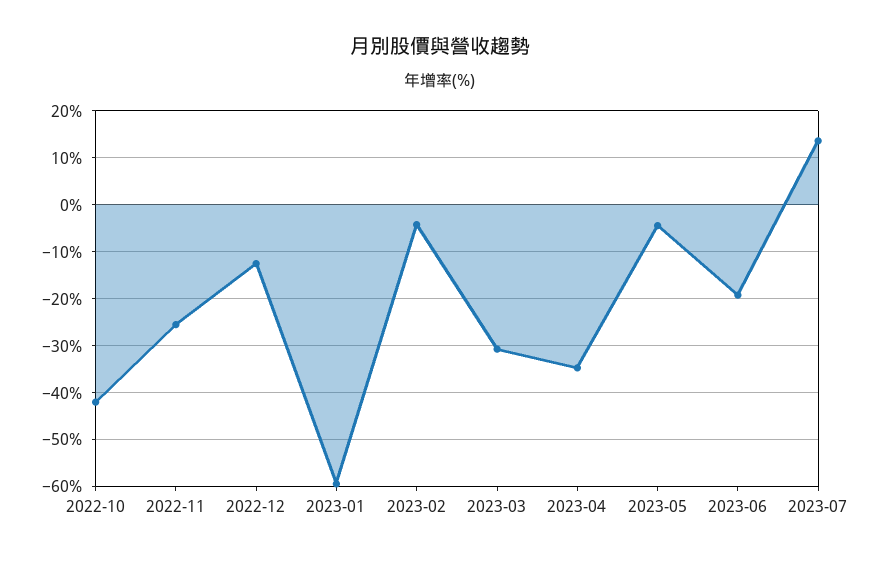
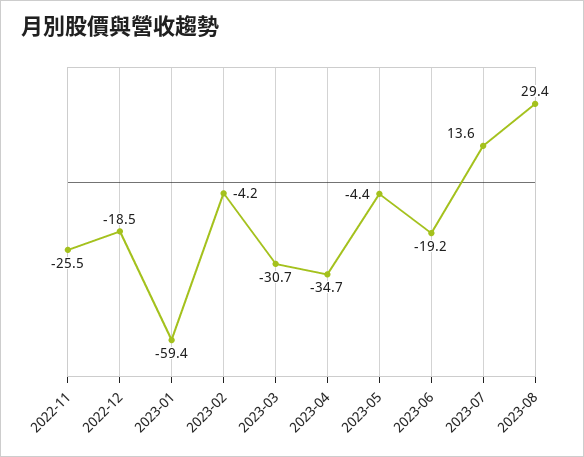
2022-10: -42 -> none
2022-12: -12 -> -18.5
2023-08: none -> 29.4

